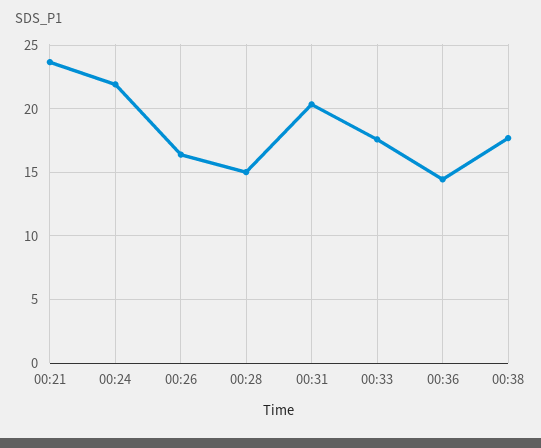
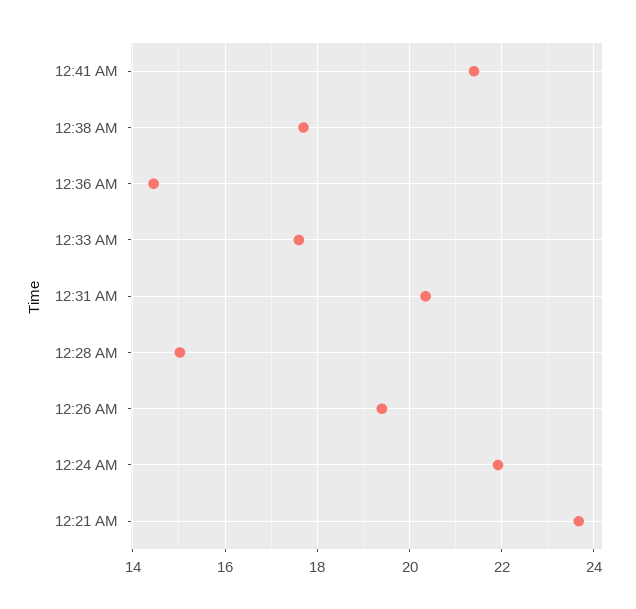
00:26: 16.5 -> 19.4
12:41 AM: none -> 21.4

